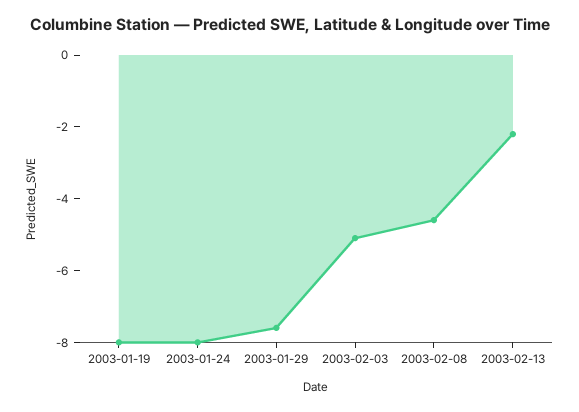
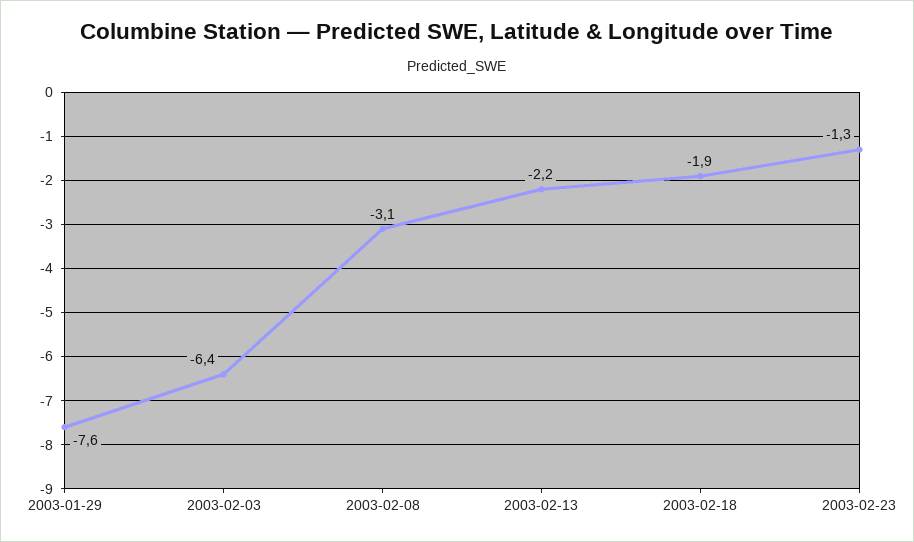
2003-01-19: -8 -> none
2003-01-24: -8 -> none
2003-02-03: -5 -> -6.4
2003-02-08: -4.5 -> -3.1
2003-02-18: none -> -1.9
2003-02-23: none -> -1.3

